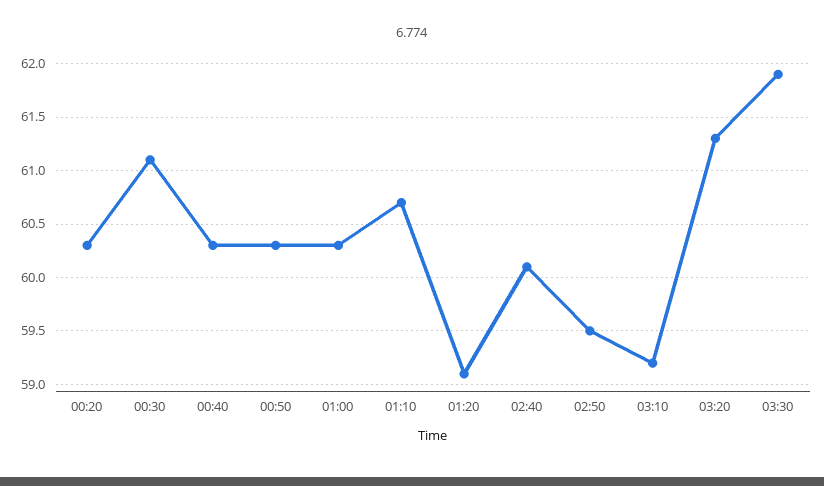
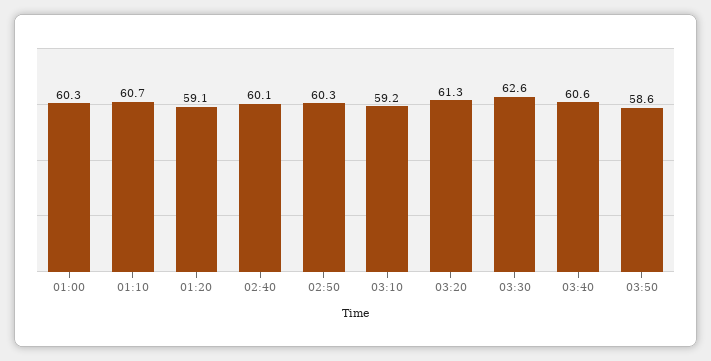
00:20: 60.3 -> none
00:30: 61.1 -> none
00:40: 60.3 -> none
00:50: 60.3 -> none
02:50: 59.5 -> 60.3
03:30: 61.9 -> 62.6
03:40: none -> 60.6
03:50: none -> 58.6

